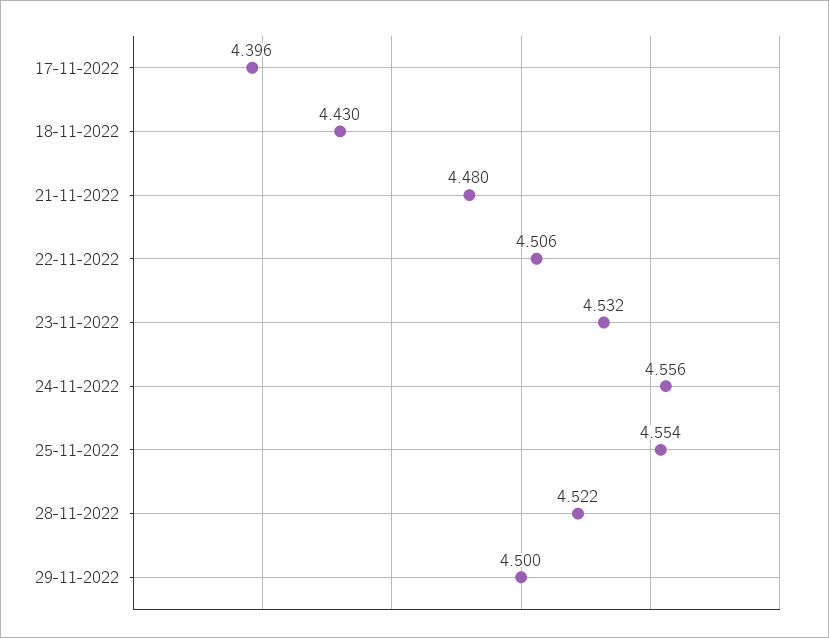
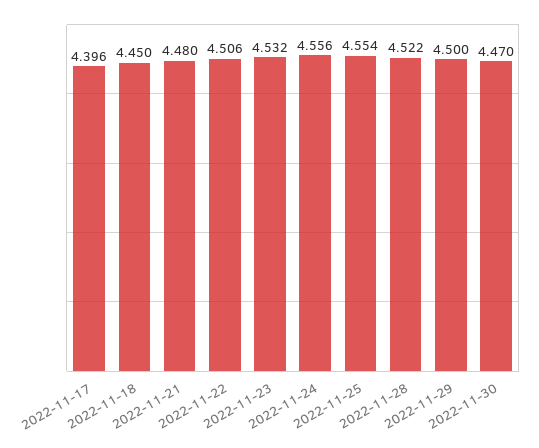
18-11-2022: 4.43 -> 4.45
2022-11-30: none -> 4.47

